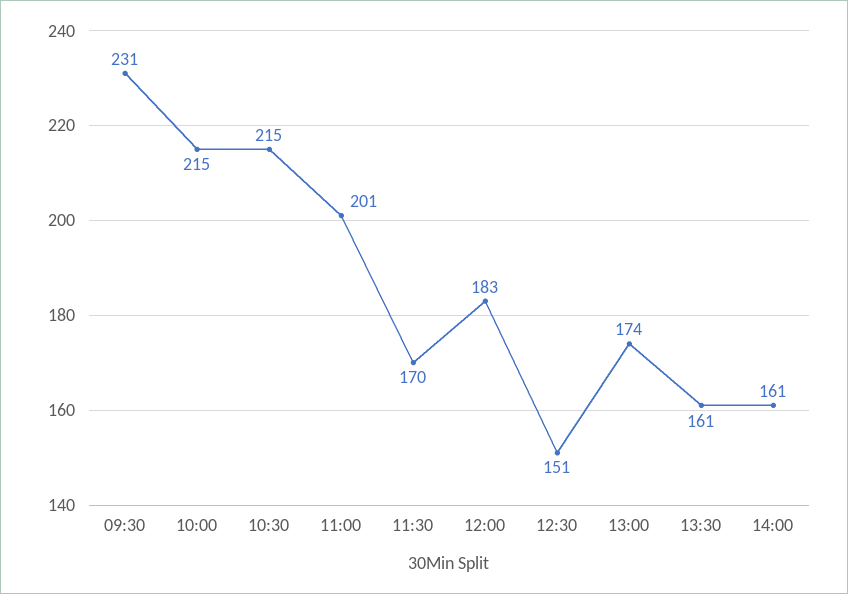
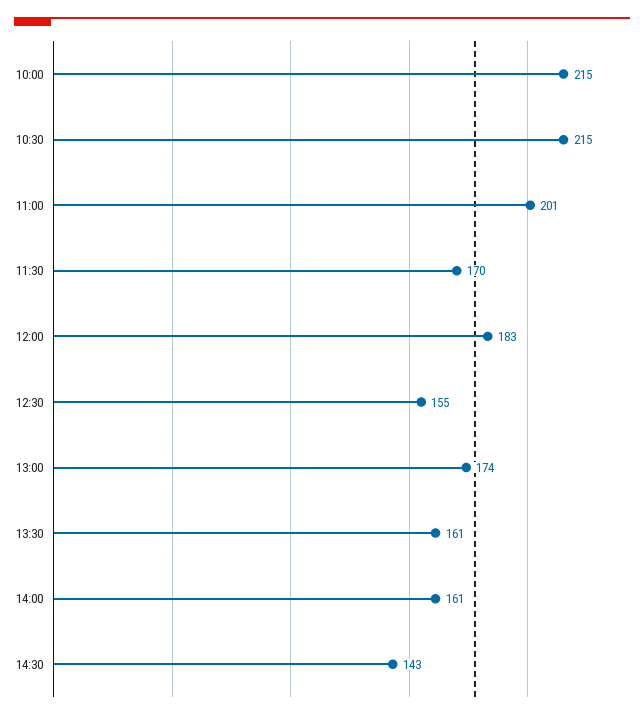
09:30: 231 -> none
12:30: 151 -> 155
14:30: none -> 143

